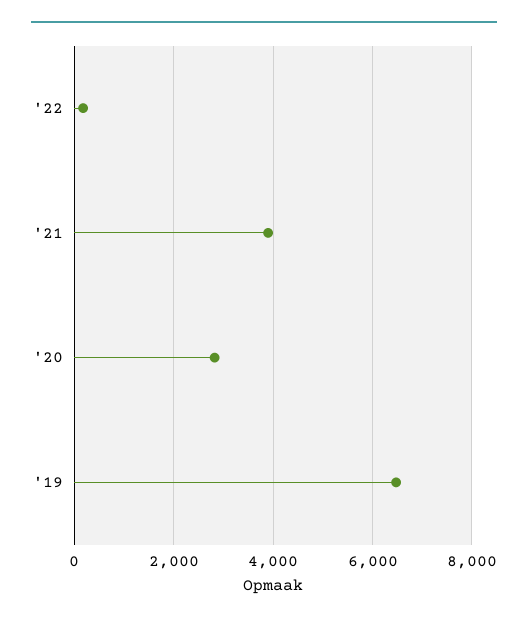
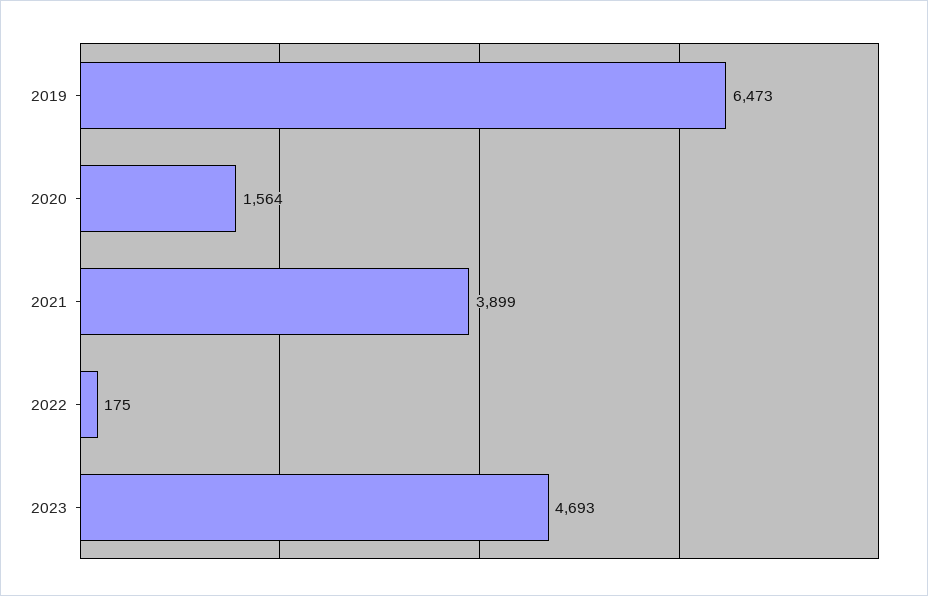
'20: 2800 -> 1564
2023: none -> 4693

